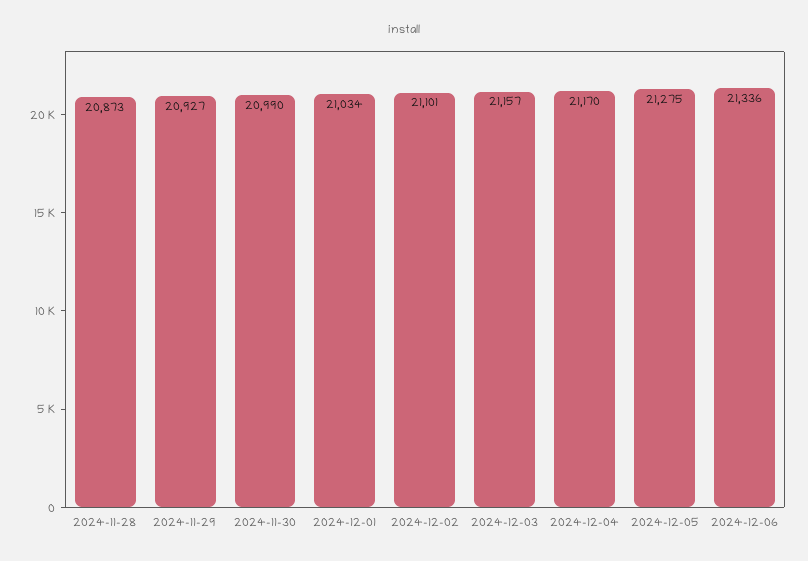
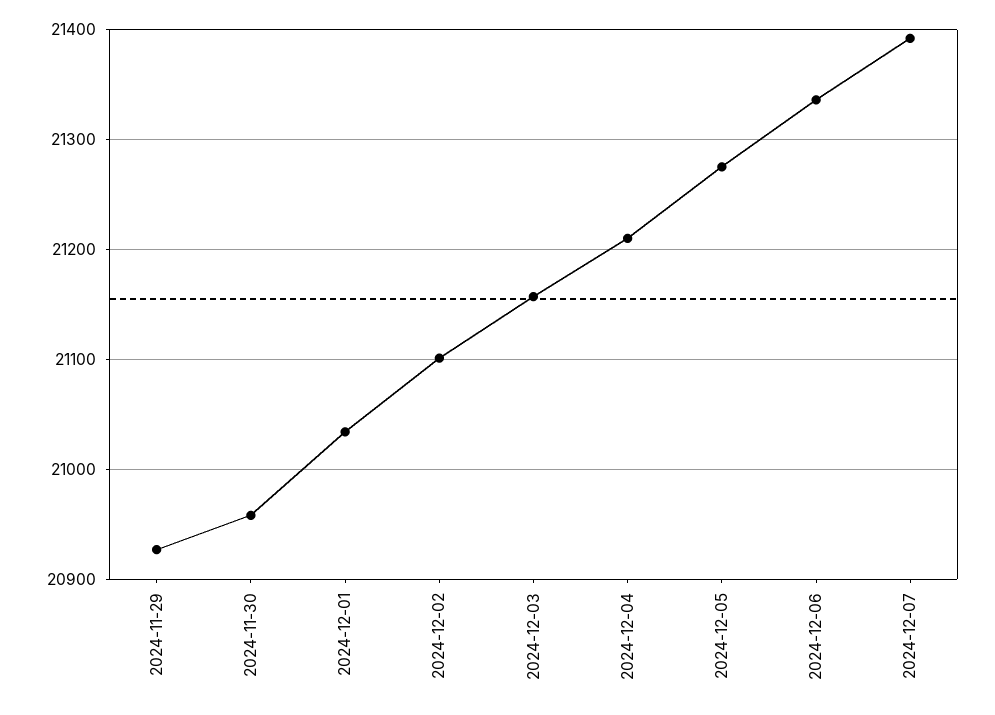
2024-11-28: 20873 -> none
2024-11-30: 20990 -> 20960
2024-12-04: 21170 -> 21210
2024-12-07: none -> 21390

